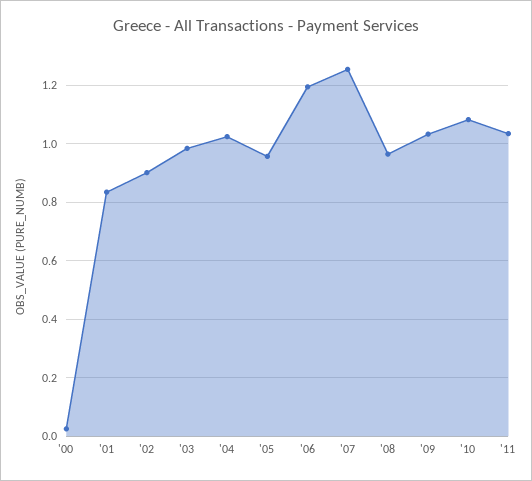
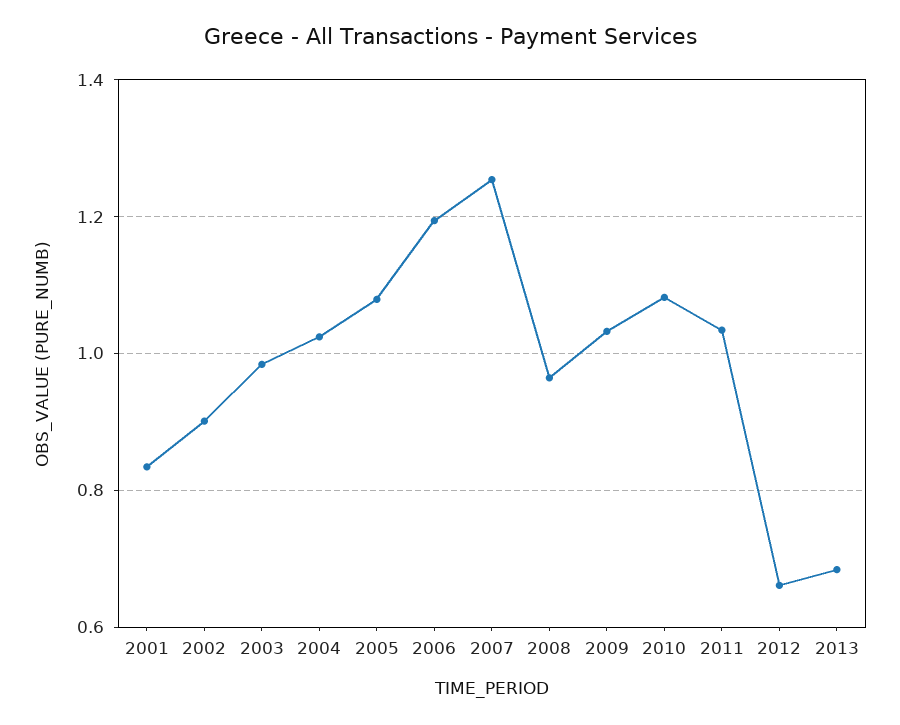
'00: 0.025 -> none
'05: 0.95 -> 1.08
2012: none -> 0.66
2013: none -> 0.68

